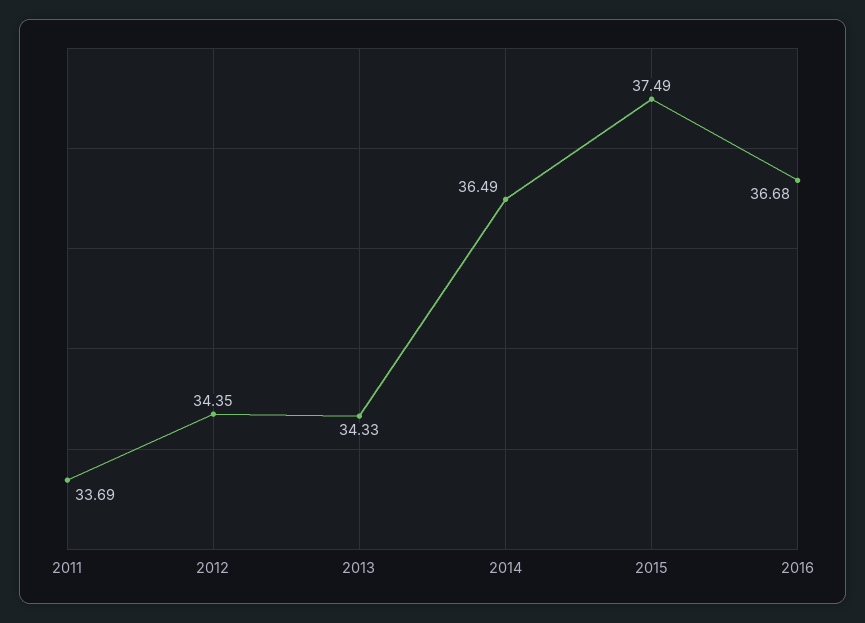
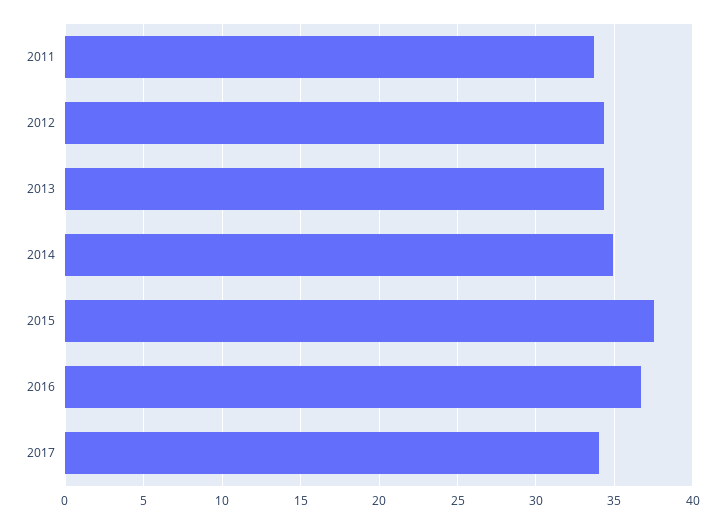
2014: 36.49 -> 35
2017: none -> 34

